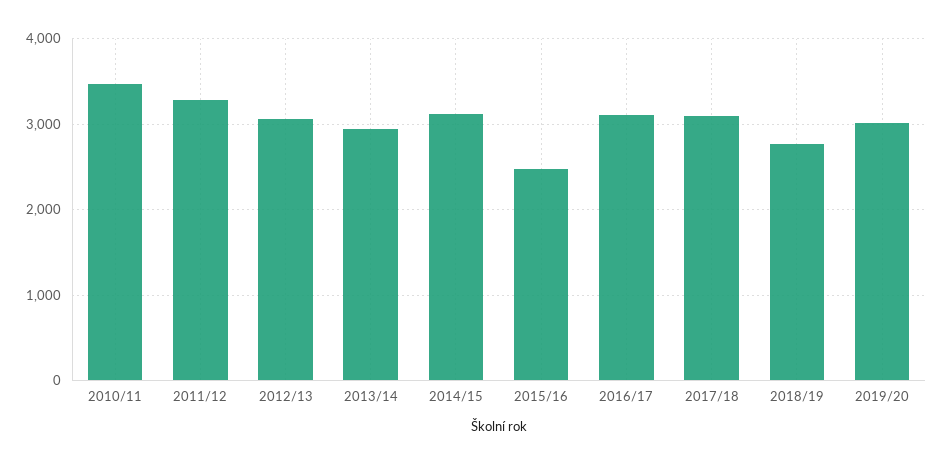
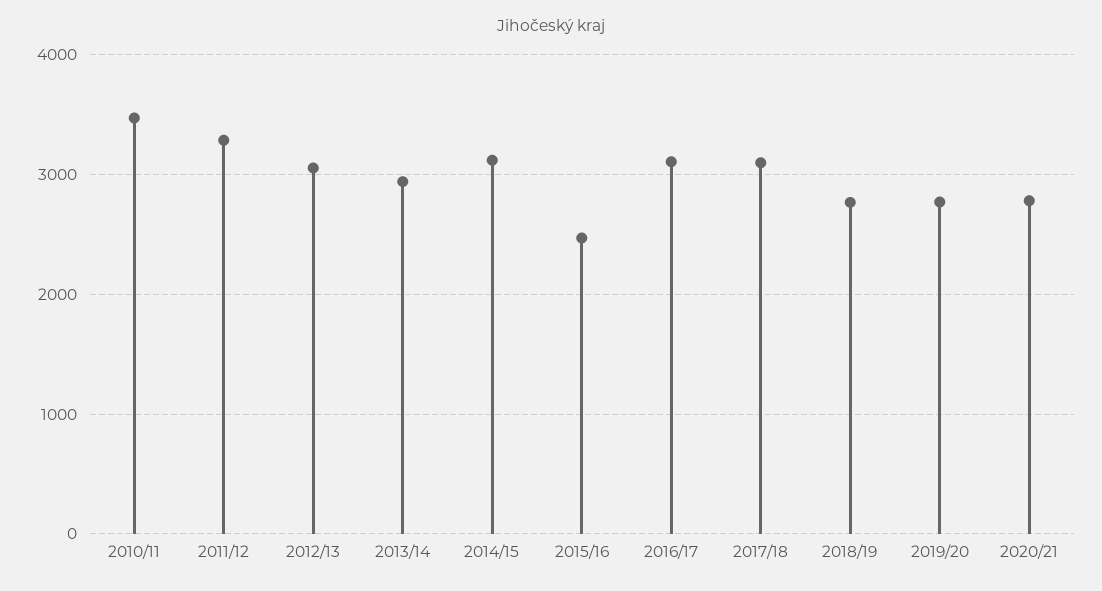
2019/20: 3000 -> 2800
2020/21: none -> 2800

